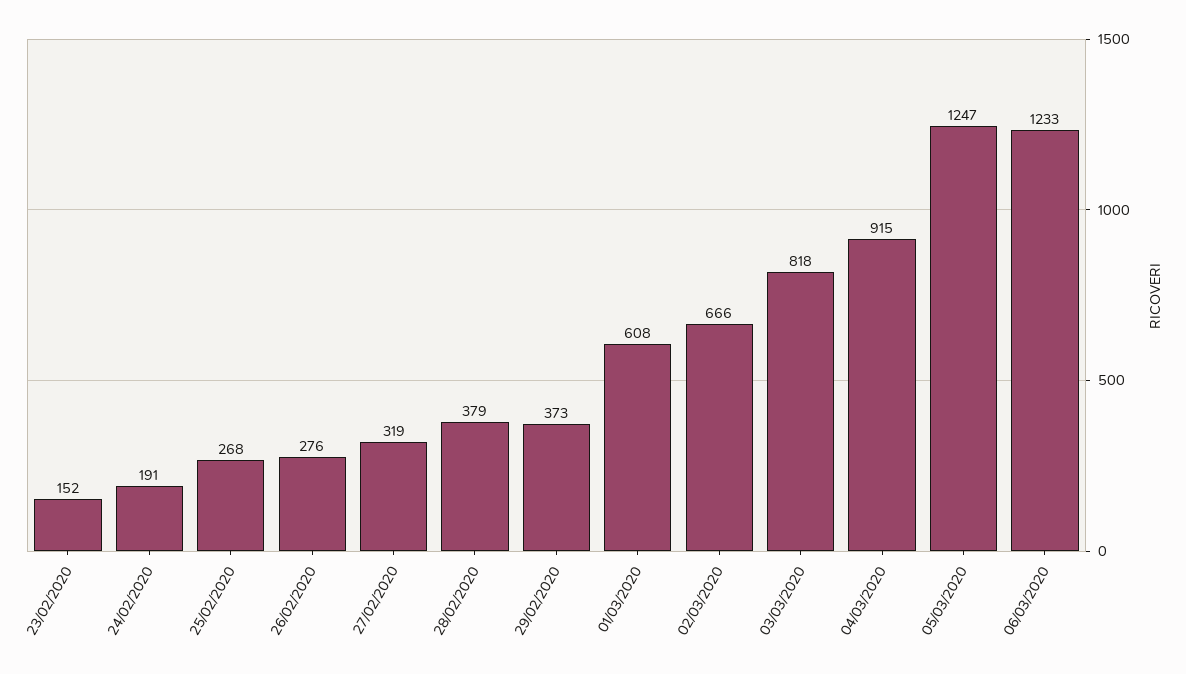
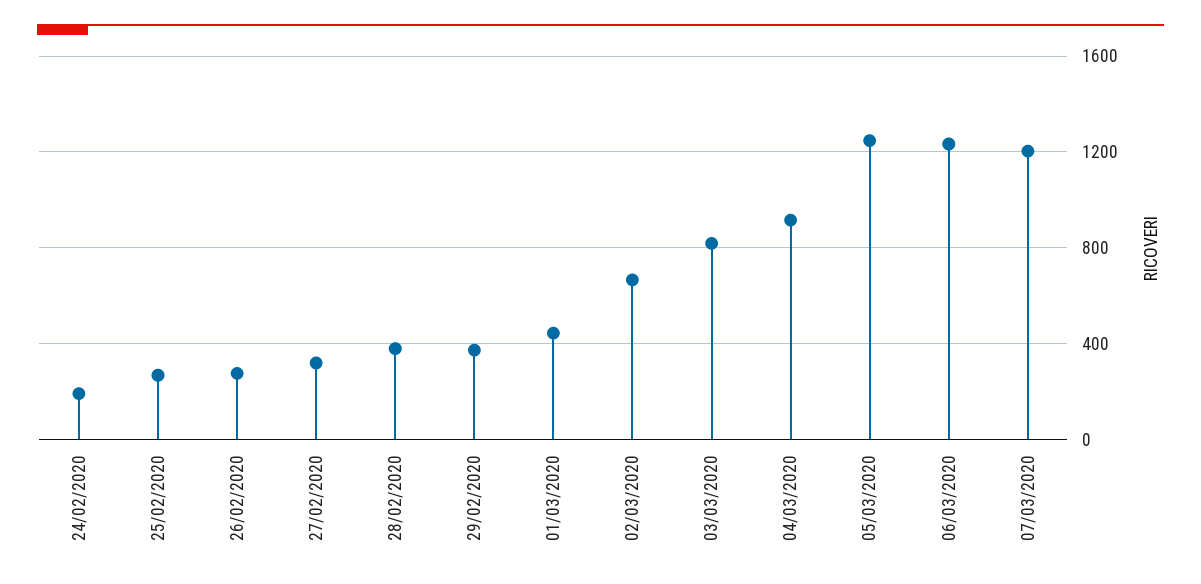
23/02/2020: 152 -> none
01/03/2020: 608 -> 450
07/03/2020: none -> 1200

